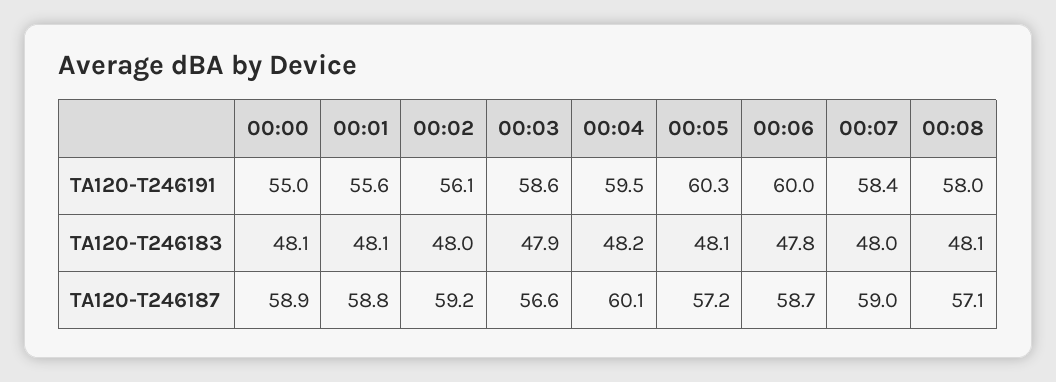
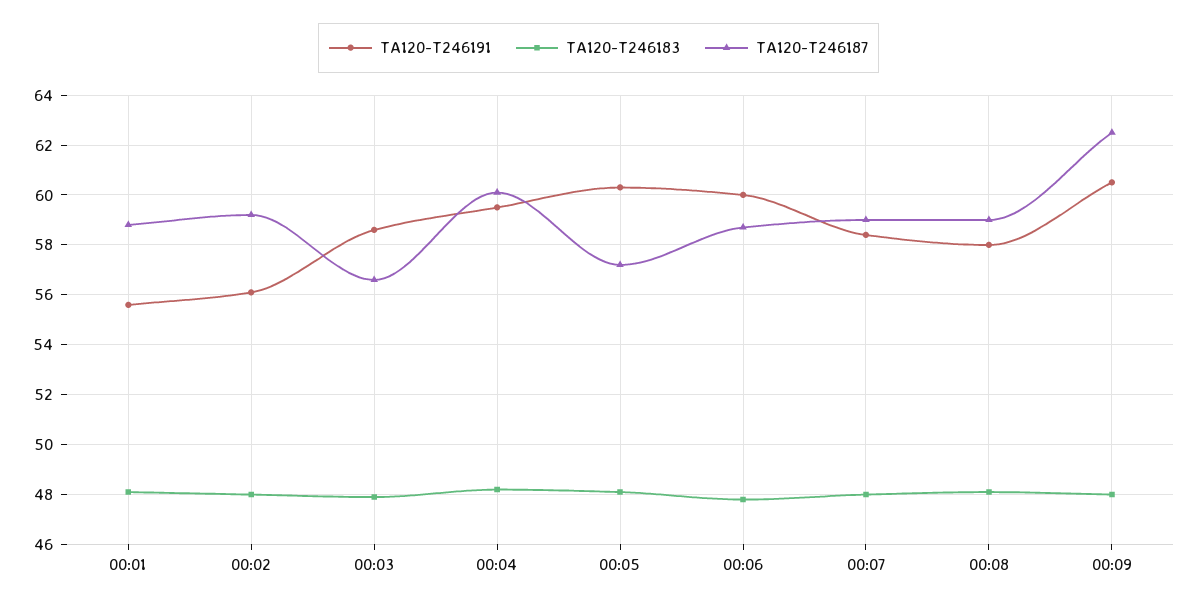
TA120-T246191, 00:00: 55 -> none
TA120-T246183, 00:00: 48.1 -> none
TA120-T246187, 00:00: 58.9 -> none
TA120-T246187, 00:08: 57.1 -> 59
TA120-T246191, 00:09: none -> 60.5
TA120-T246183, 00:09: none -> 48
TA120-T246187, 00:09: none -> 62.5

